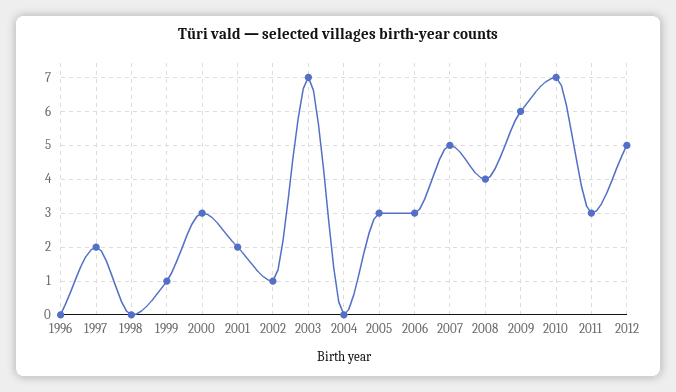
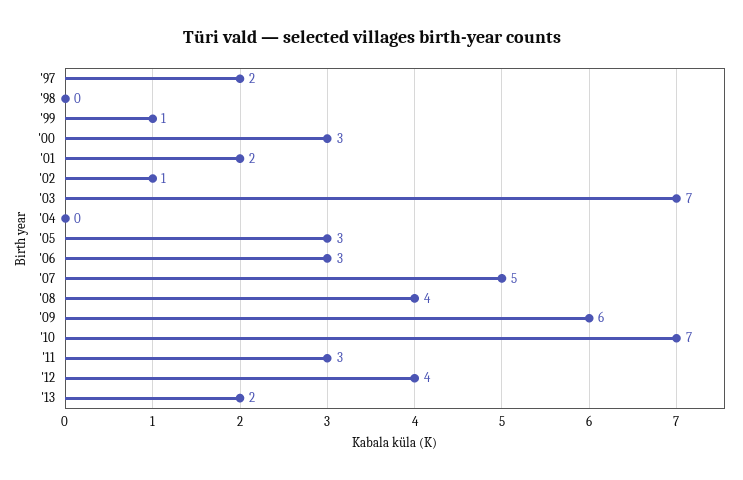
1996: 0 -> none
2012: 5 -> 4
'13: none -> 2

